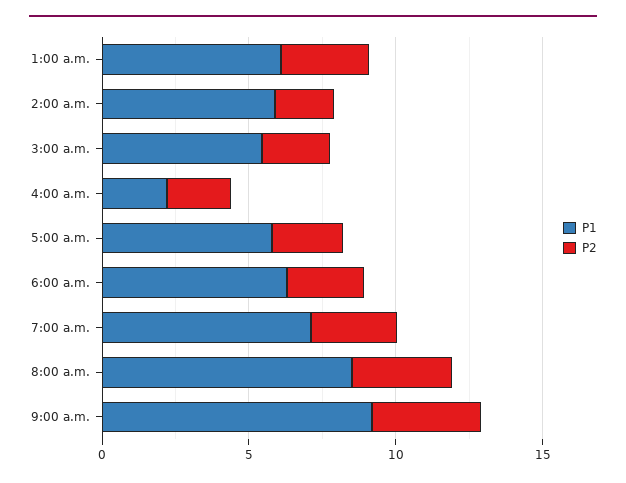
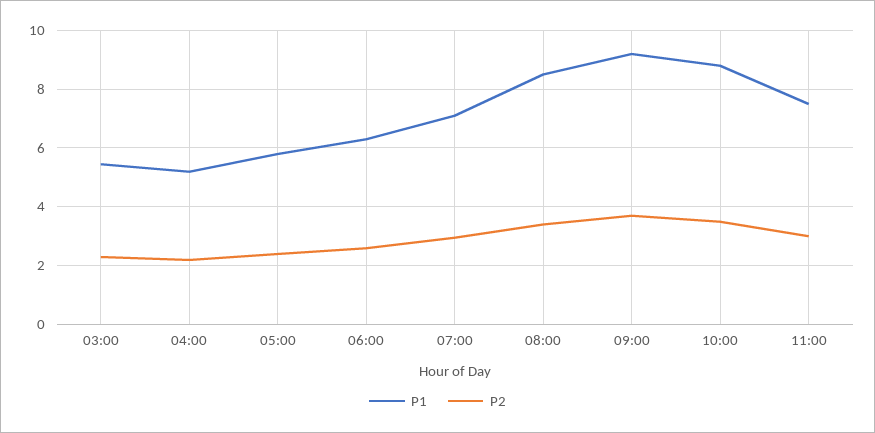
P1, 1:00 a.m.: 6 -> none
P2, 1:00 a.m.: 3 -> none
P1, 2:00 a.m.: 6 -> none
P2, 2:00 a.m.: 2 -> none
P1, 4:00 a.m.: 2 -> 5.25
P1, 10:00: none -> 8.75
P2, 10:00: none -> 3.5
P1, 11:00: none -> 7.5
P2, 11:00: none -> 3

